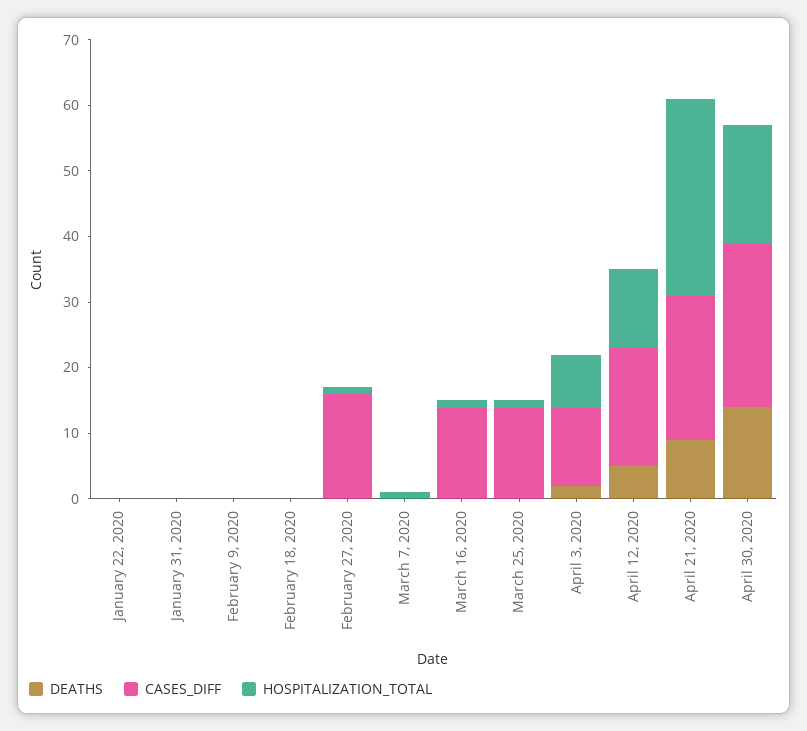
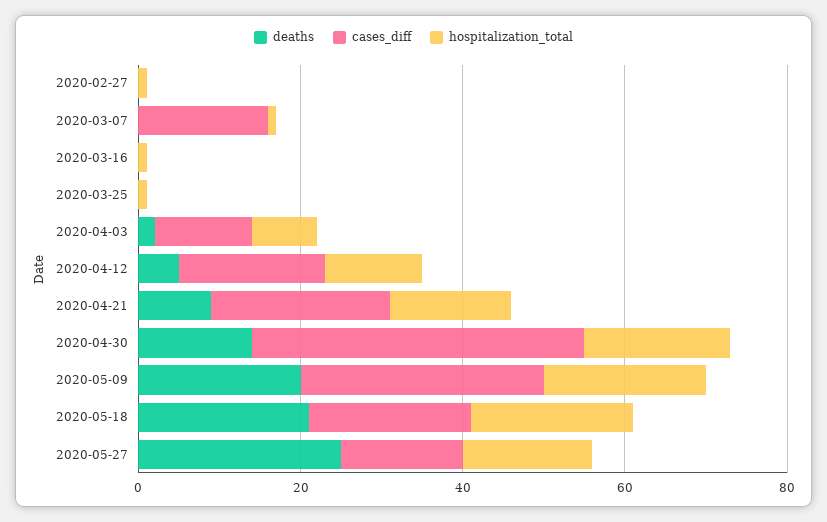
DEATHS, January 22, 2020: 0 -> none
CASES_DIFF, January 22, 2020: 0 -> none
HOSPITALIZATION_TOTAL, January 22, 2020: 0 -> none
DEATHS, January 31, 2020: 0 -> none
CASES_DIFF, January 31, 2020: 0 -> none
HOSPITALIZATION_TOTAL, January 31, 2020: 0 -> none
DEATHS, February 9, 2020: 0 -> none
CASES_DIFF, February 9, 2020: 0 -> none
HOSPITALIZATION_TOTAL, February 9, 2020: 0 -> none
DEATHS, February 18, 2020: 0 -> none
CASES_DIFF, February 18, 2020: 0 -> none
HOSPITALIZATION_TOTAL, February 18, 2020: 0 -> none
CASES_DIFF, February 27, 2020: 15 -> 0
CASES_DIFF, March 7, 2020: 0 -> 15
CASES_DIFF, March 16, 2020: 15 -> 0
CASES_DIFF, March 25, 2020: 15 -> 0
HOSPITALIZATION_TOTAL, April 21, 2020: 30 -> 15
CASES_DIFF, April 30, 2020: 25 -> 40
DEATHS, 2020-05-09: none -> 20
CASES_DIFF, 2020-05-09: none -> 30
HOSPITALIZATION_TOTAL, 2020-05-09: none -> 20
DEATHS, 2020-05-18: none -> 20
CASES_DIFF, 2020-05-18: none -> 20
HOSPITALIZATION_TOTAL, 2020-05-18: none -> 20
DEATHS, 2020-05-27: none -> 25
CASES_DIFF, 2020-05-27: none -> 15
HOSPITALIZATION_TOTAL, 2020-05-27: none -> 15

